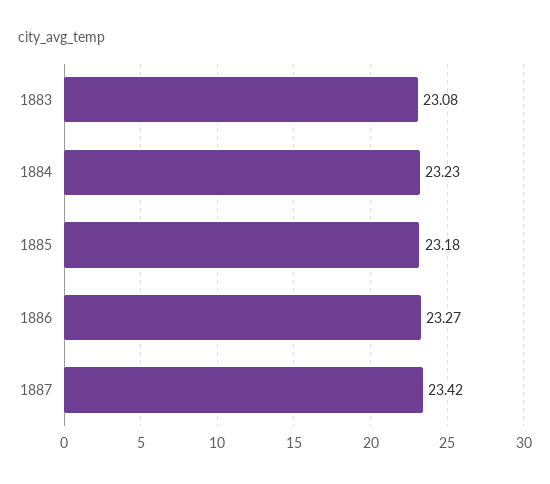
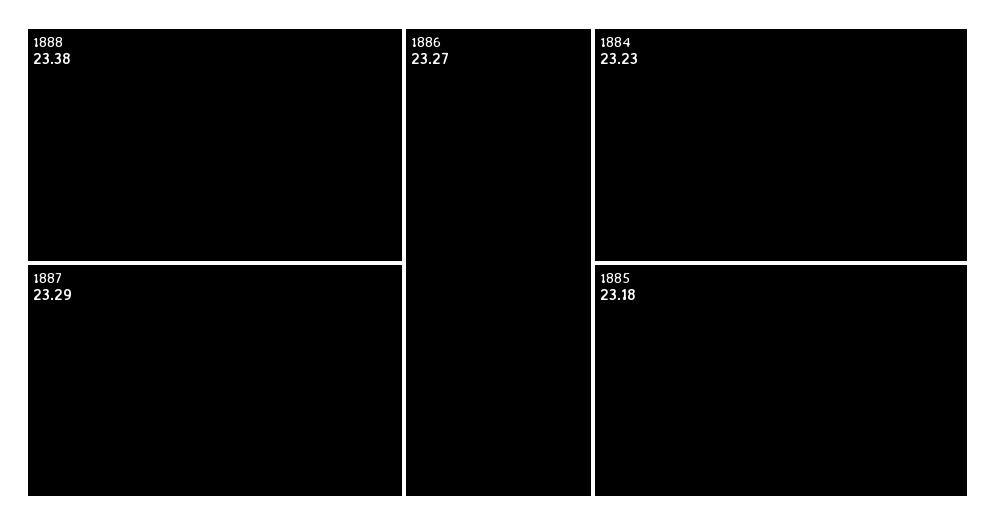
1883: 23.08 -> none
1887: 23.42 -> 23.29
1888: none -> 23.38

